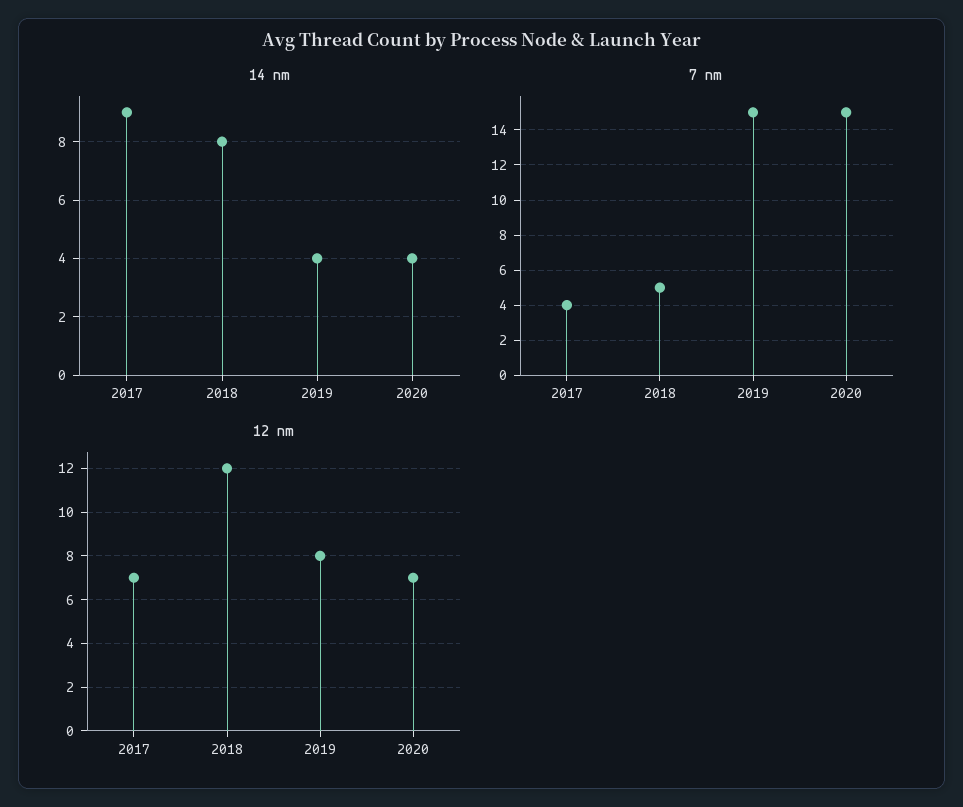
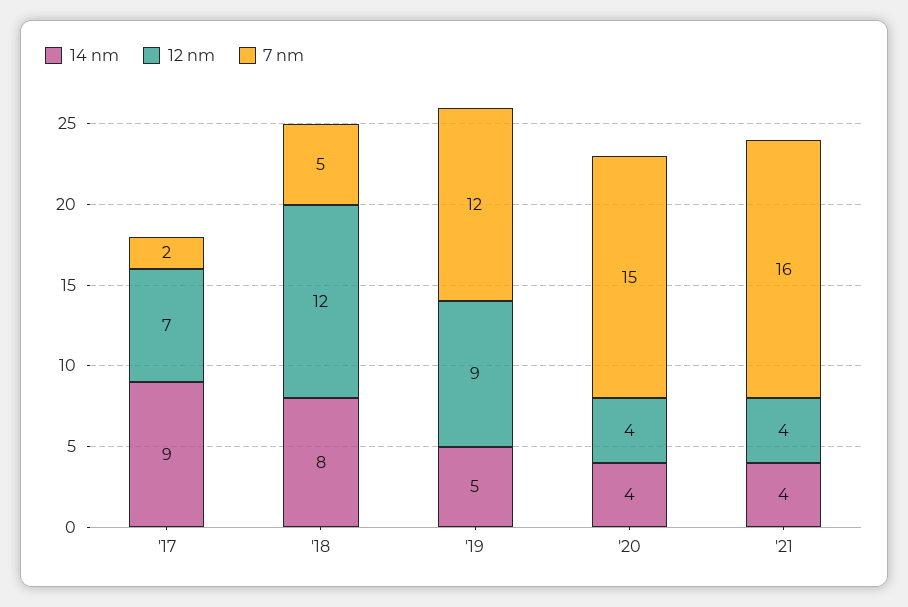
14 nm, 2019: 4 -> 5
7 nm, 2017: 4 -> 2
7 nm, 2019: 15 -> 12
12 nm, 2019: 8 -> 9
12 nm, 2020: 7 -> 4
14 nm, '21: none -> 4
12 nm, '21: none -> 4
7 nm, '21: none -> 16

